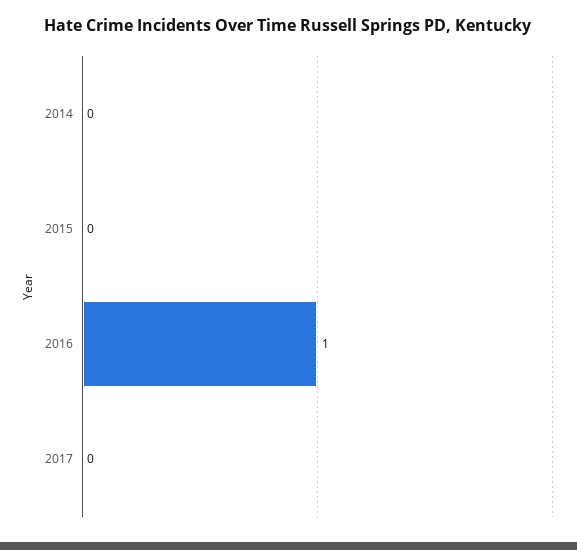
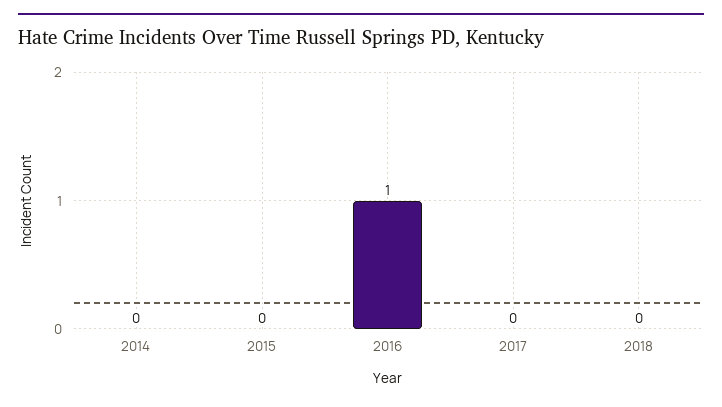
2018: none -> 0

